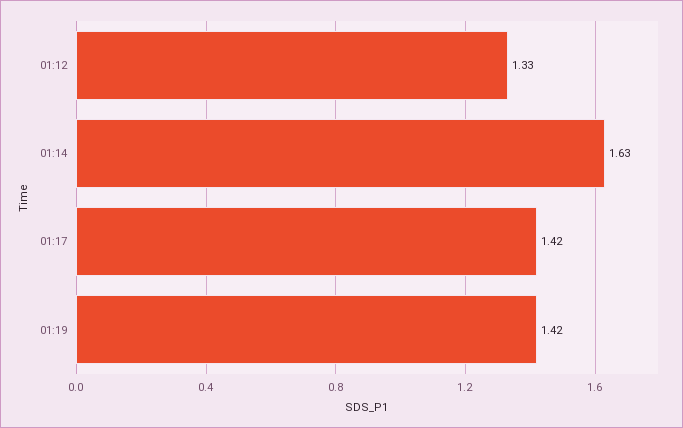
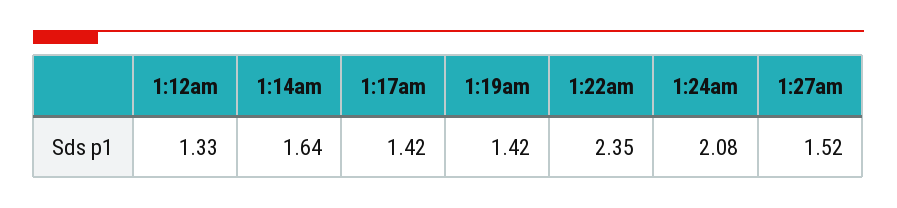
01:14: 1.63 -> 1.64
1:22am: none -> 2.35
1:24am: none -> 2.08
1:27am: none -> 1.52

